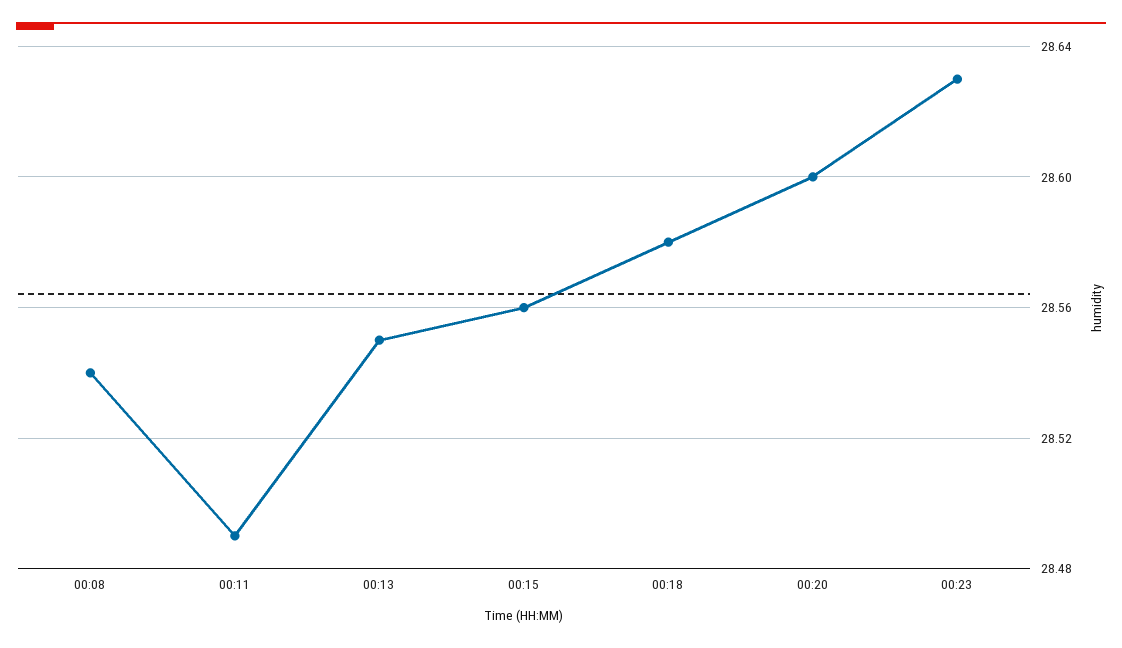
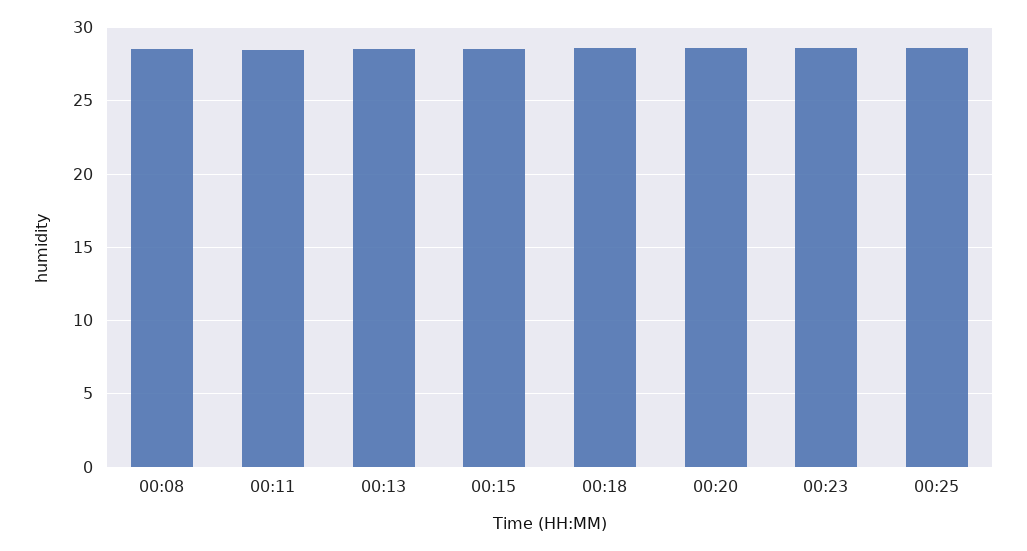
00:25: none -> 28.5

